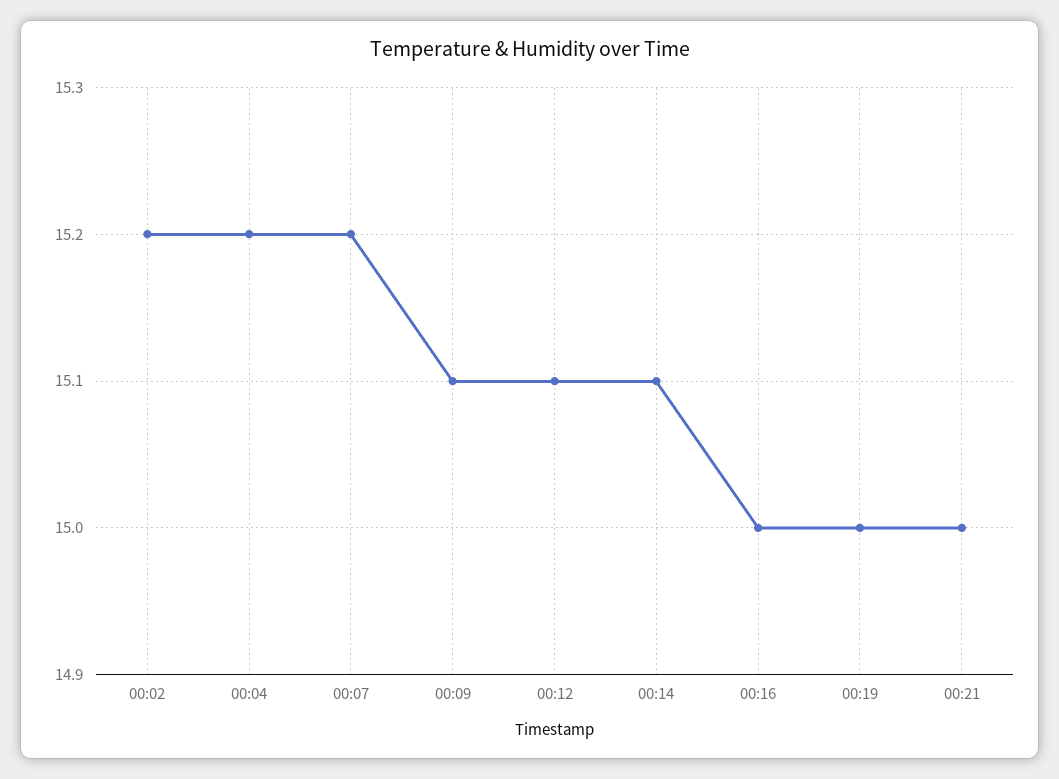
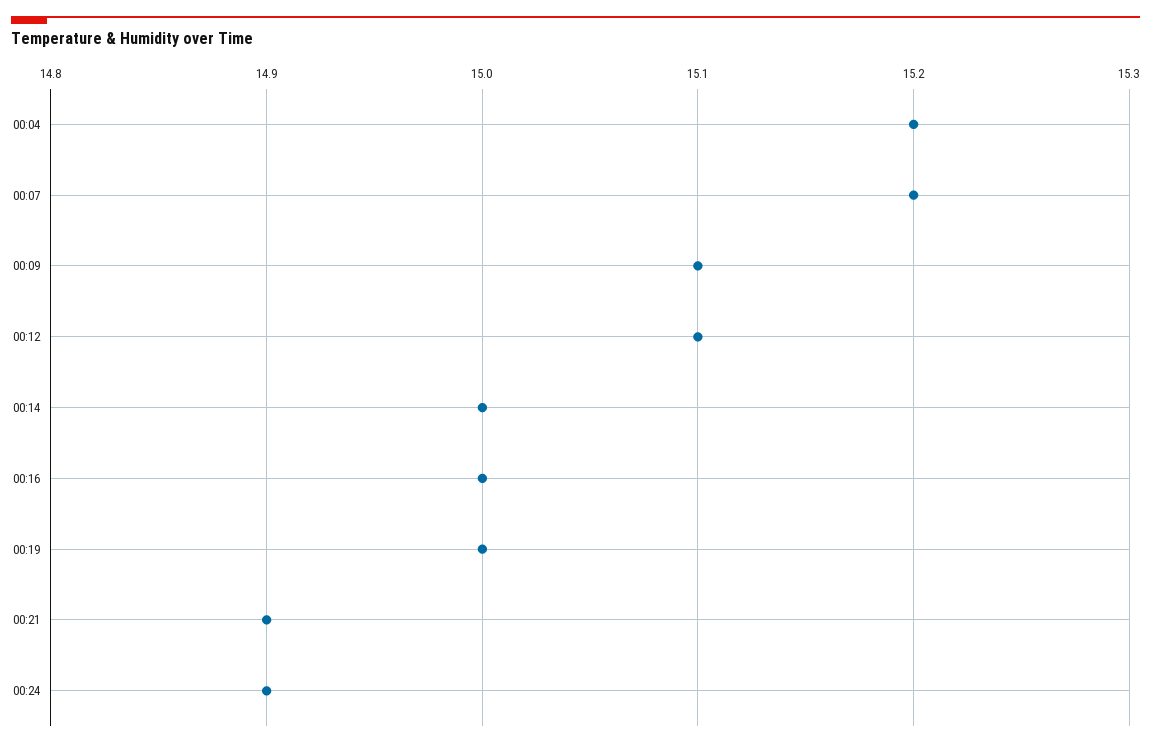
00:02: 15.2 -> none
00:14: 15.1 -> 15
00:21: 15 -> 14.9
00:24: none -> 14.9

